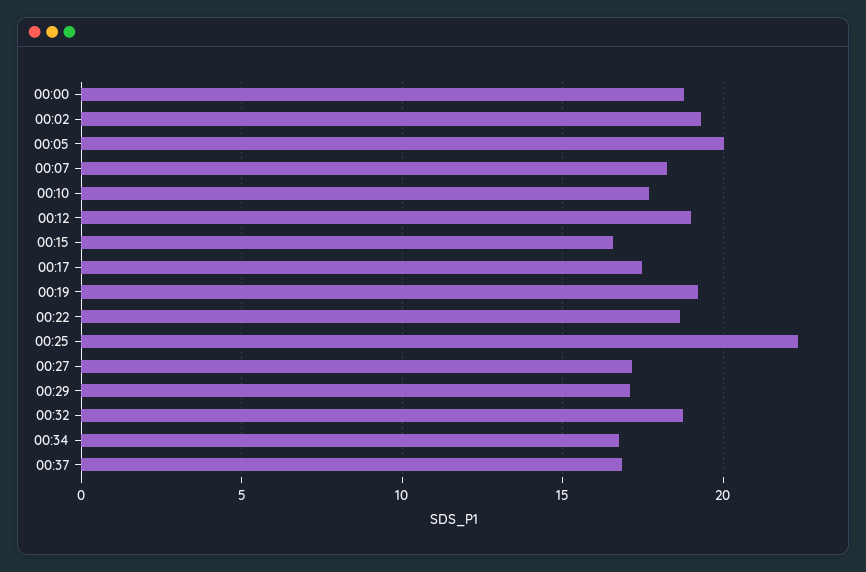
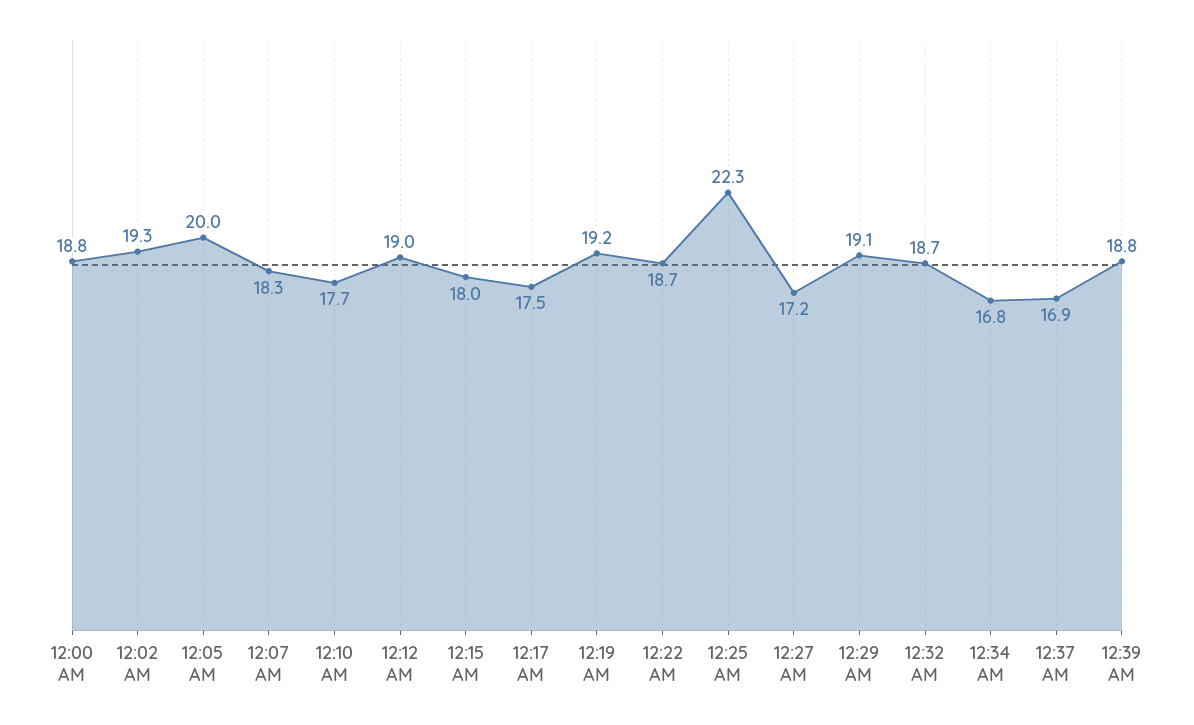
00:15: 16.5 -> 18
00:29: 17 -> 19.1
12:39 AM: none -> 18.8

